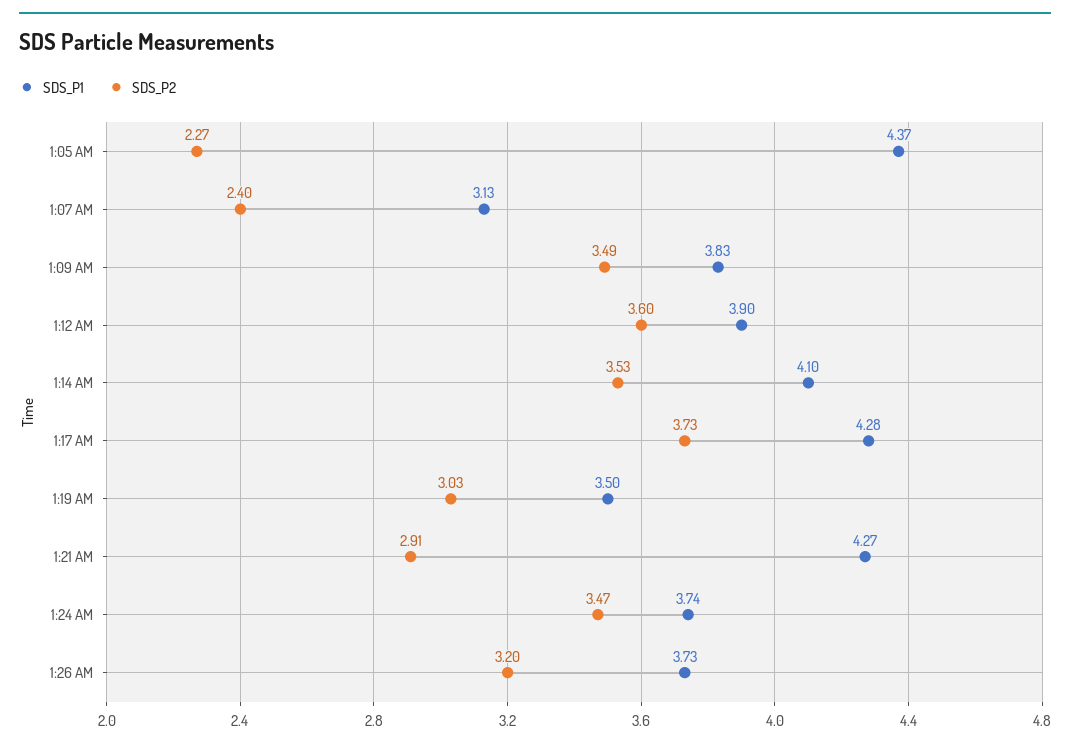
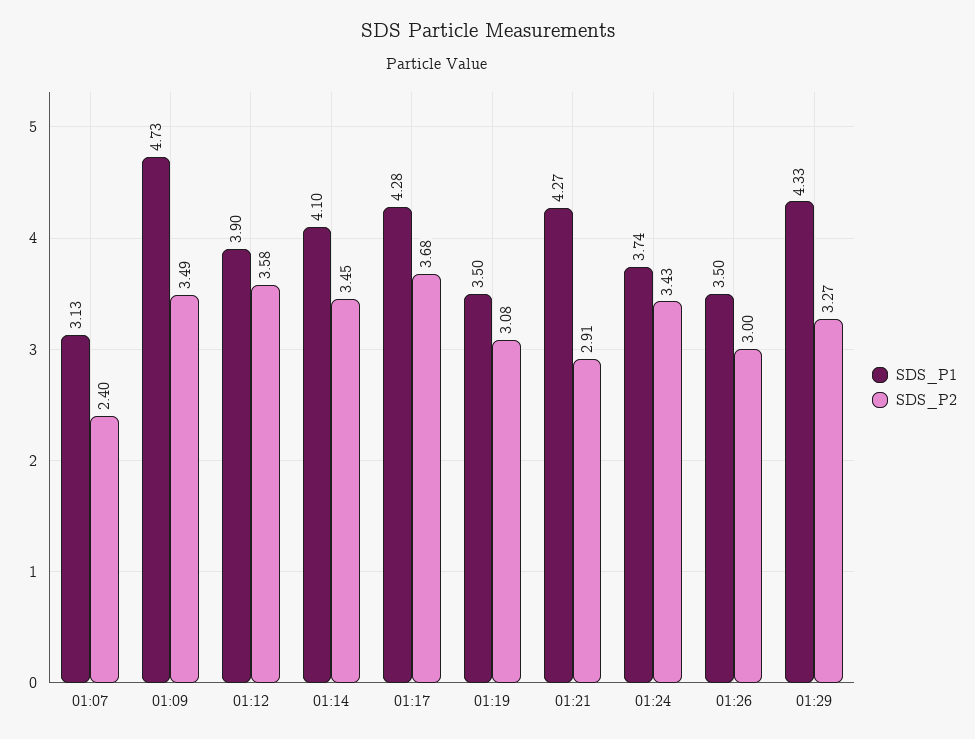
SDS_P1, 1:05 AM: 4.37 -> none
SDS_P2, 1:05 AM: 2.27 -> none
SDS_P1, 1:09 AM: 3.83 -> 4.73
SDS_P2, 1:12 AM: 3.6 -> 3.58
SDS_P2, 1:14 AM: 3.53 -> 3.45
SDS_P2, 1:17 AM: 3.73 -> 3.68
SDS_P2, 1:19 AM: 3.03 -> 3.08
SDS_P2, 1:24 AM: 3.47 -> 3.43
SDS_P1, 1:26 AM: 3.73 -> 3.5
SDS_P2, 1:26 AM: 3.2 -> 3
SDS_P1, 01:29: none -> 4.33
SDS_P2, 01:29: none -> 3.27

